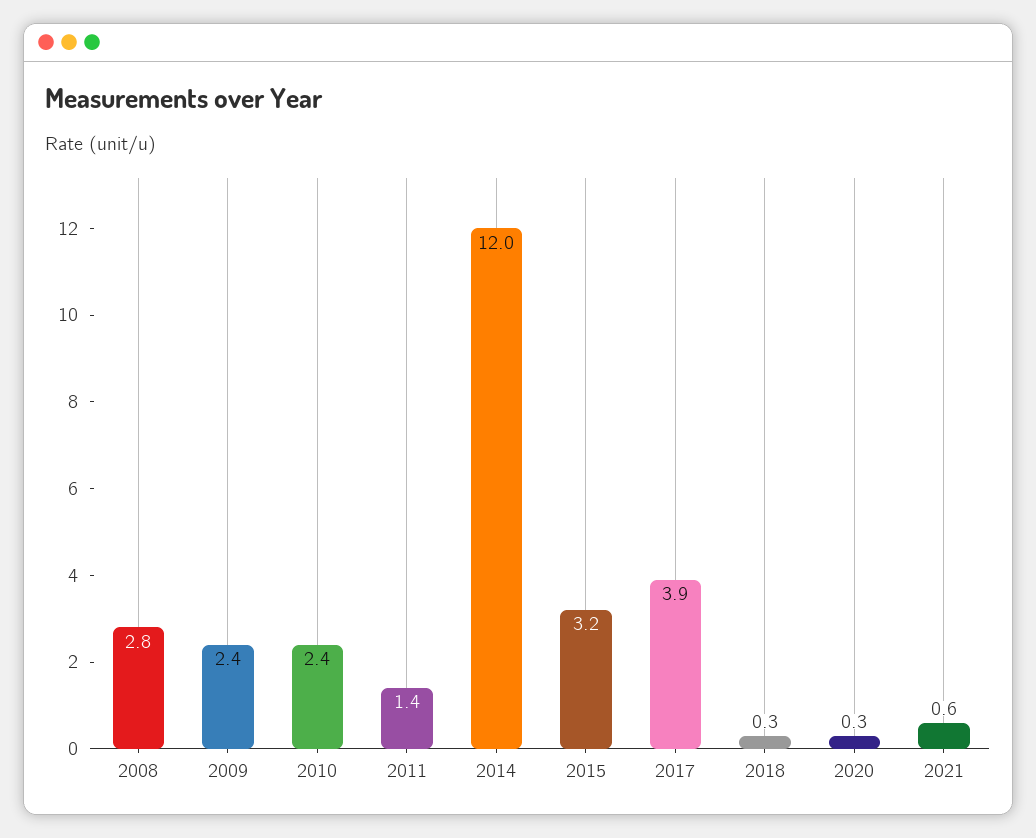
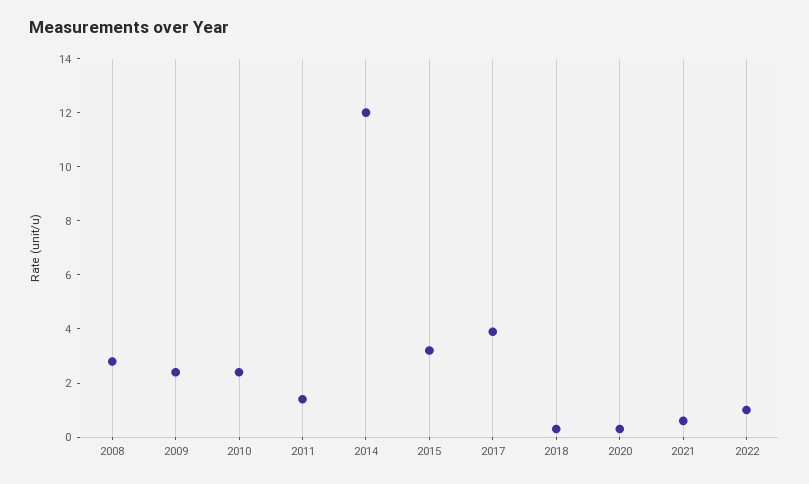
2022: none -> 1

